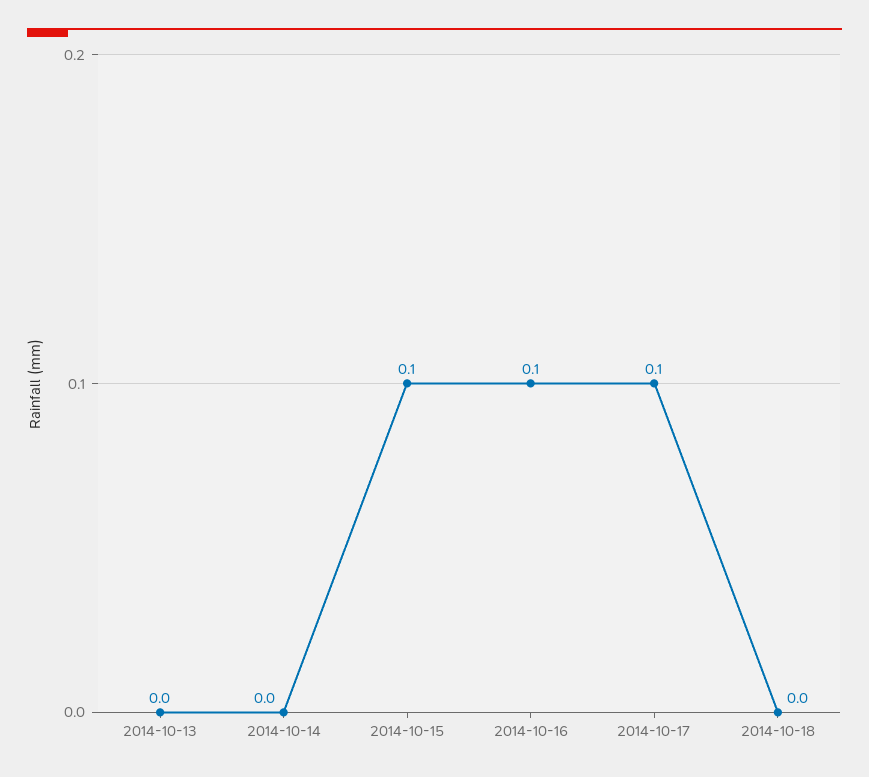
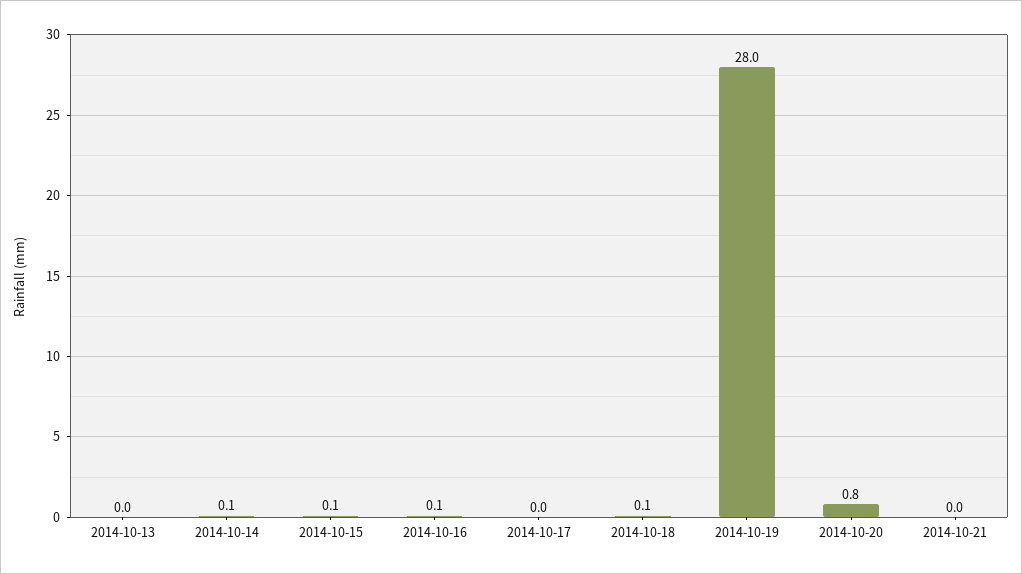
2014-10-14: 0 -> 0.1
2014-10-17: 0.1 -> 0
2014-10-18: 0 -> 0.1
2014-10-19: none -> 28
2014-10-20: none -> 0.8
2014-10-21: none -> 0

